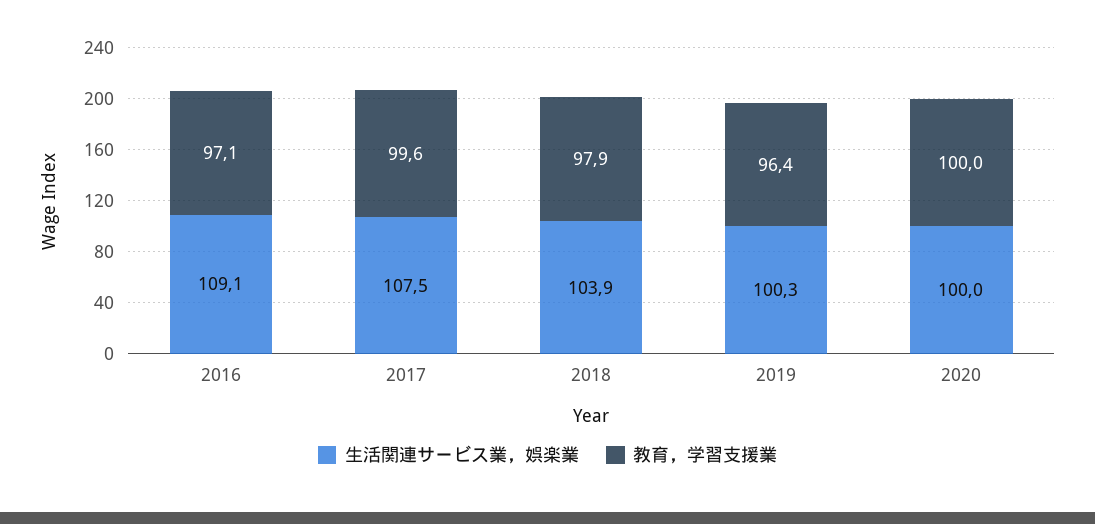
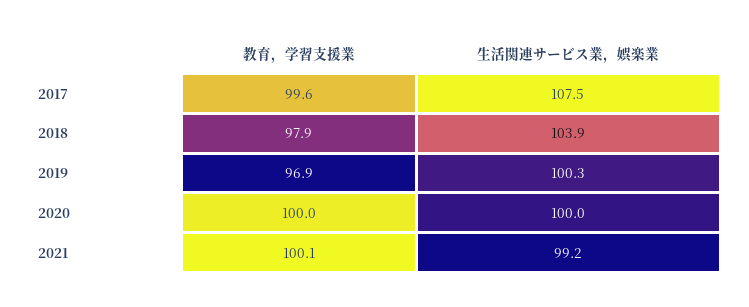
生活関連サービス業，娯楽業, 2016: 109.1 -> none
教育，学習支援業, 2016: 97.1 -> none
教育，学習支援業, 2019: 96.4 -> 96.9
教育，学習支援業, 2021: none -> 100.1
生活関連サービス業，娯楽業, 2021: none -> 99.2

